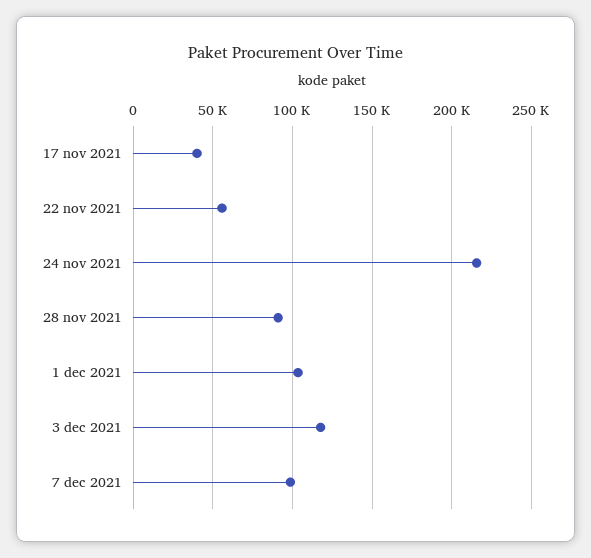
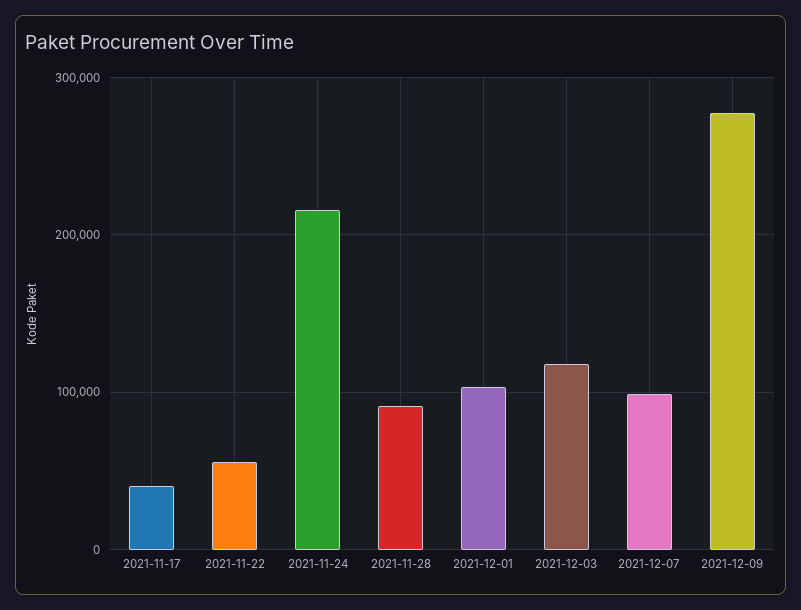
2021-12-09: none -> 280000

